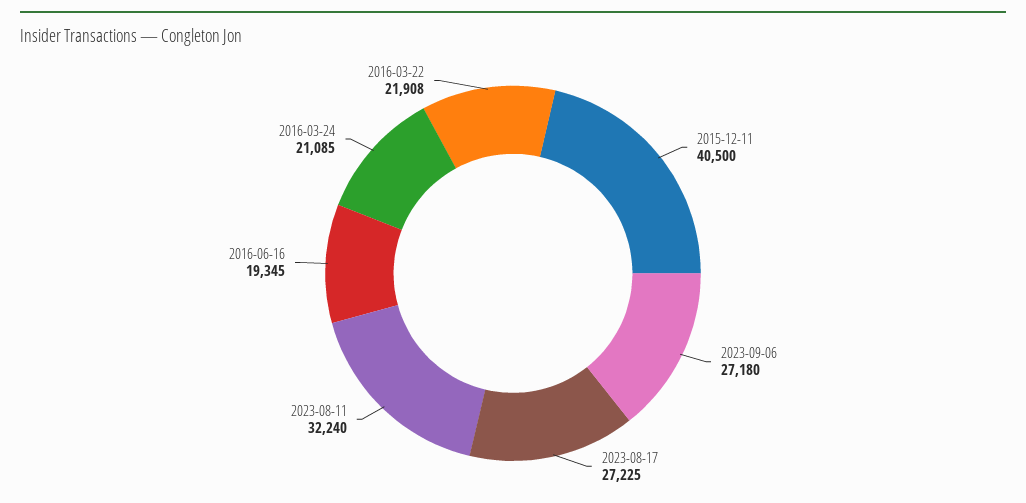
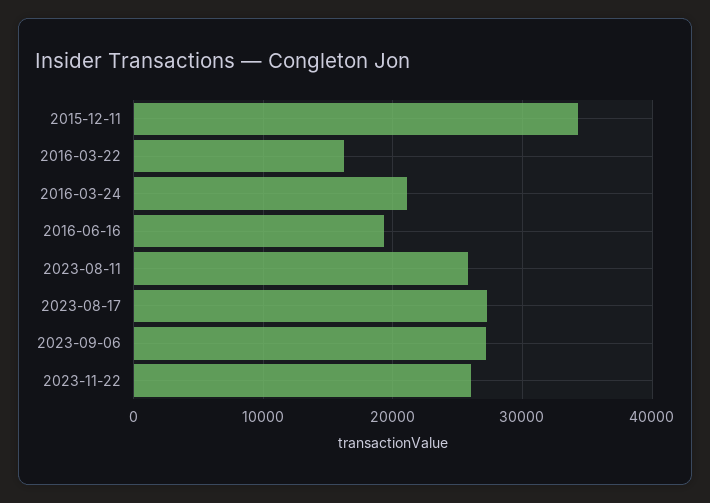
2015-12-11: 40500 -> 34000
2023-08-11: 32240 -> 26000
2016-03-22: 21908 -> 16000
2023-11-22: none -> 26000

